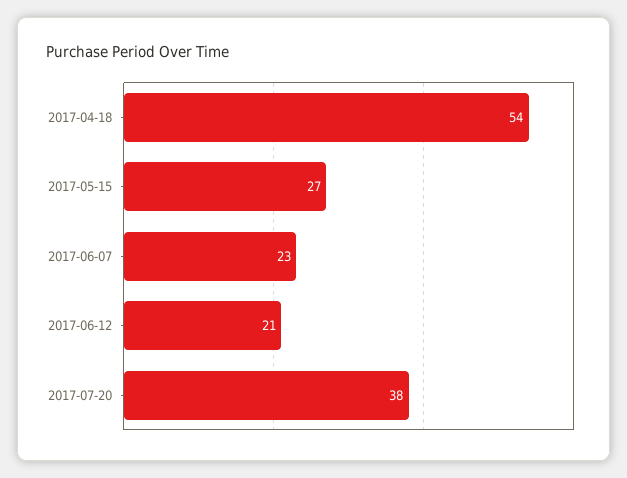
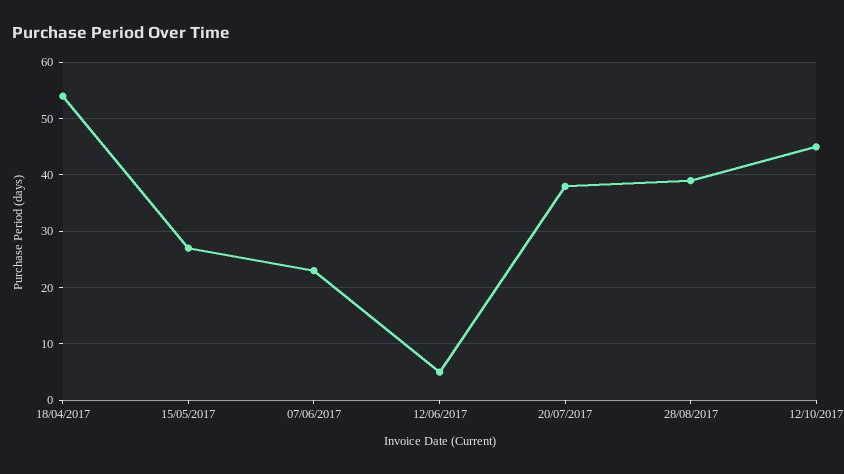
2017-06-12: 21 -> 5
28/08/2017: none -> 40
12/10/2017: none -> 45

